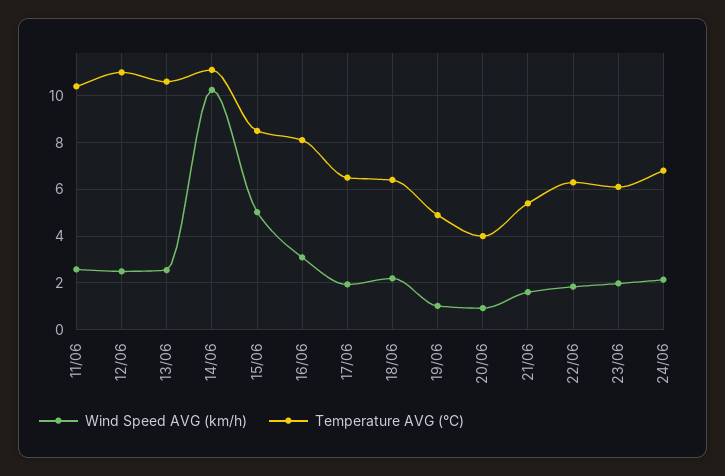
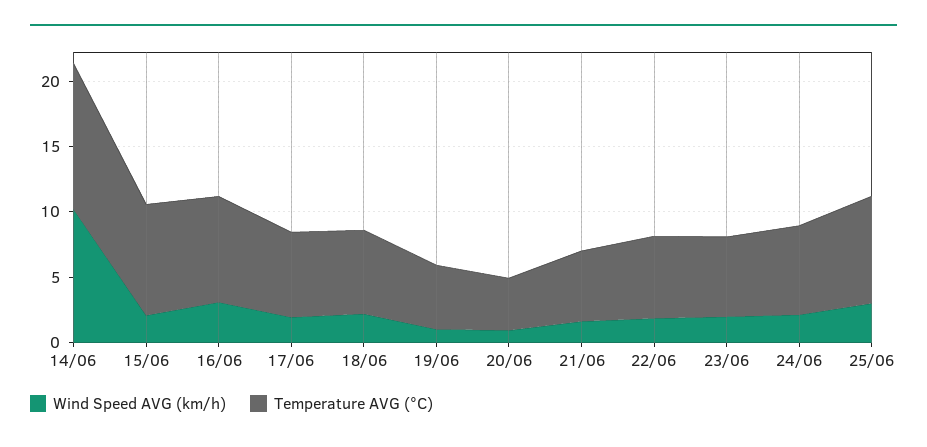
Wind Speed AVG (km/h), 11/06: 2.5 -> none
Temperature AVG (°C), 11/06: 10.5 -> none
Wind Speed AVG (km/h), 12/06: 2.5 -> none
Temperature AVG (°C), 12/06: 11 -> none
Wind Speed AVG (km/h), 13/06: 2.5 -> none
Temperature AVG (°C), 13/06: 10.5 -> none
Wind Speed AVG (km/h), 15/06: 5 -> 2
Wind Speed AVG (km/h), 25/06: none -> 3
Temperature AVG (°C), 25/06: none -> 8

